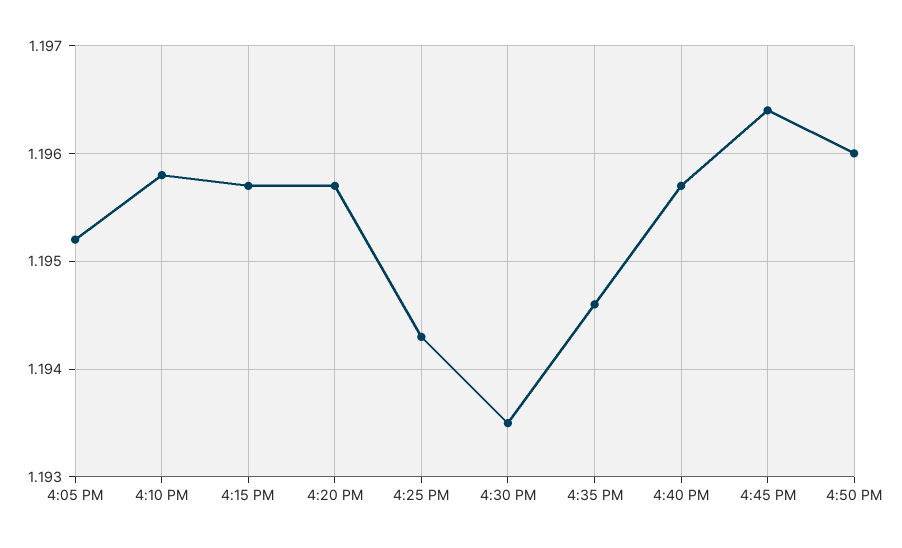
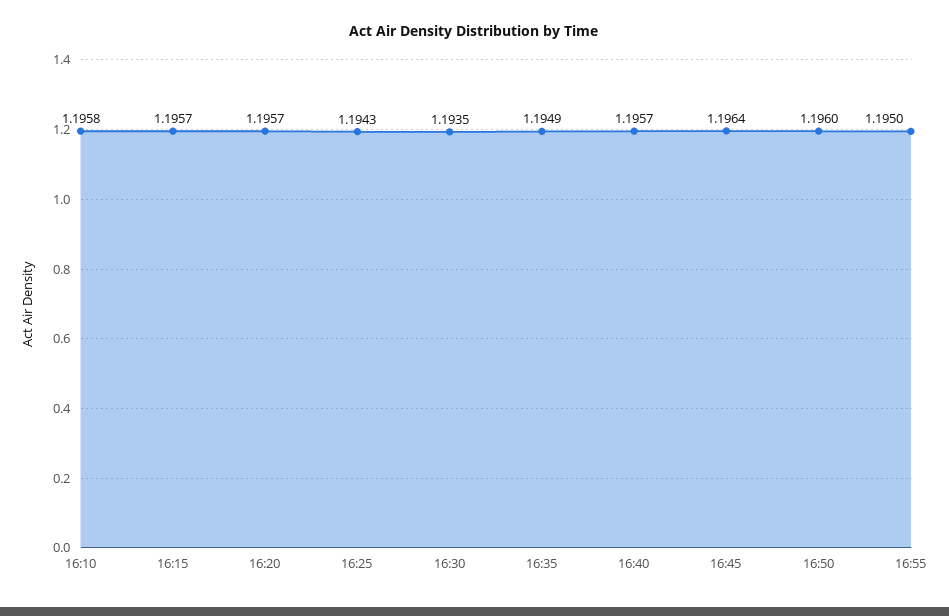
4:05 PM: 1.1952 -> none
4:35 PM: 1.1946 -> 1.1949
16:55: none -> 1.195

